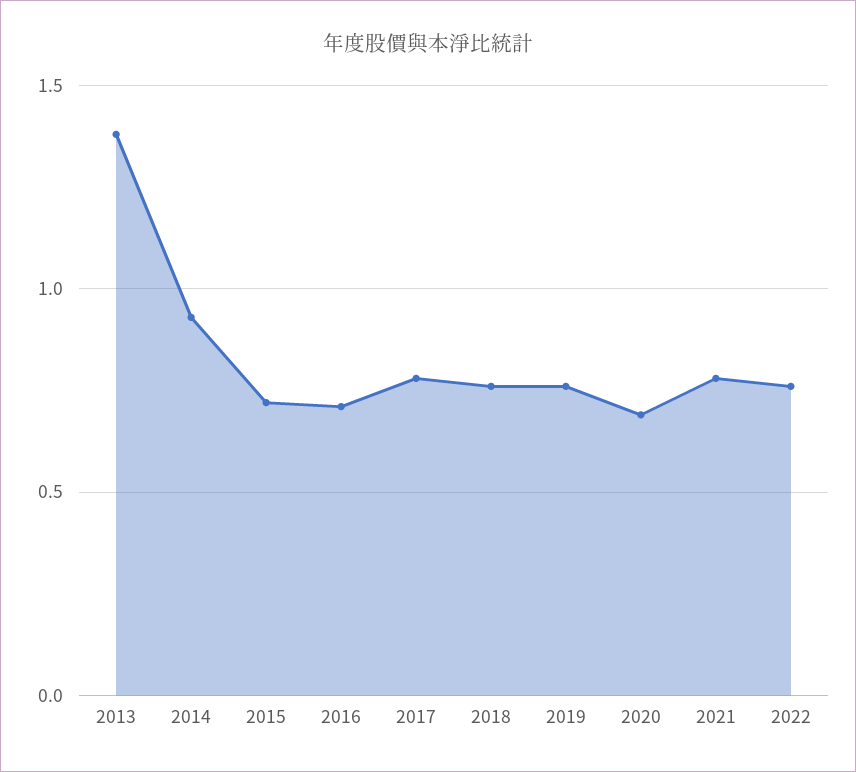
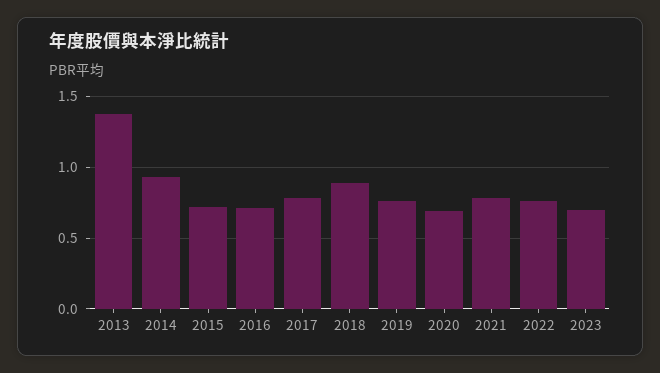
2018: 0.75 -> 0.9
2023: none -> 0.7

